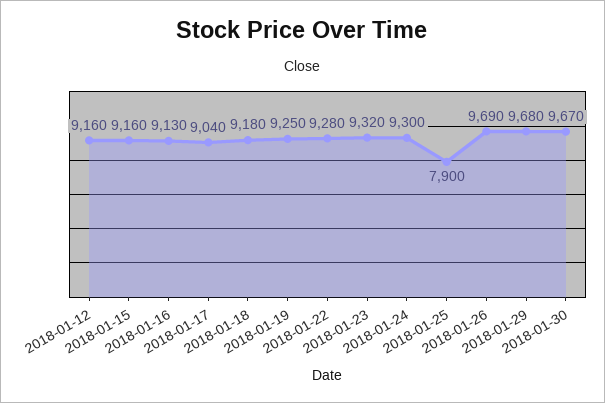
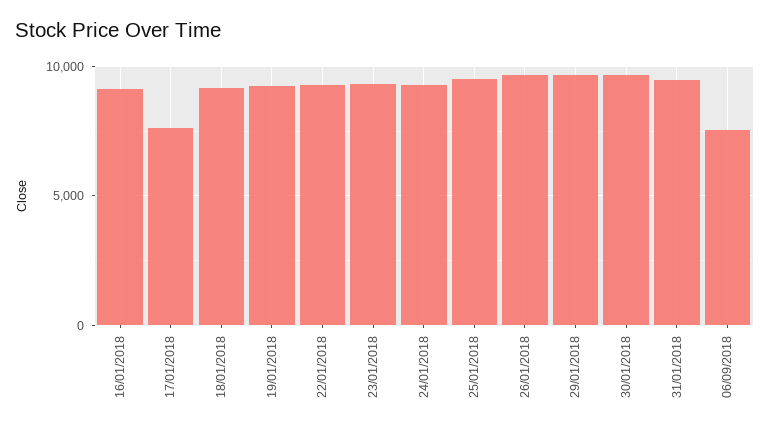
2018-01-12: 9160 -> none
2018-01-15: 9160 -> none
2018-01-17: 9040 -> 7500
2018-01-25: 7900 -> 9500
31/01/2018: none -> 9500
06/09/2018: none -> 7500

